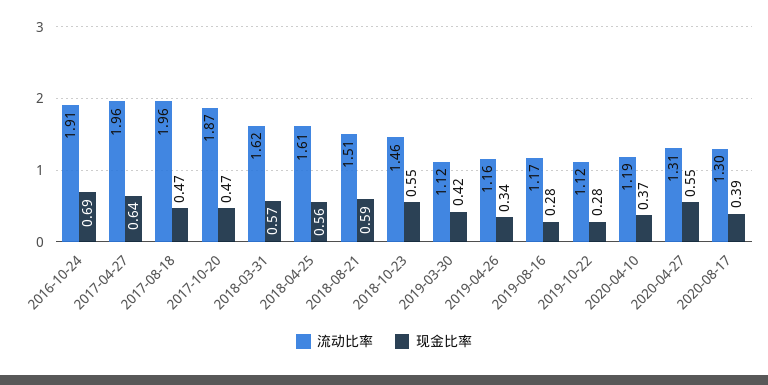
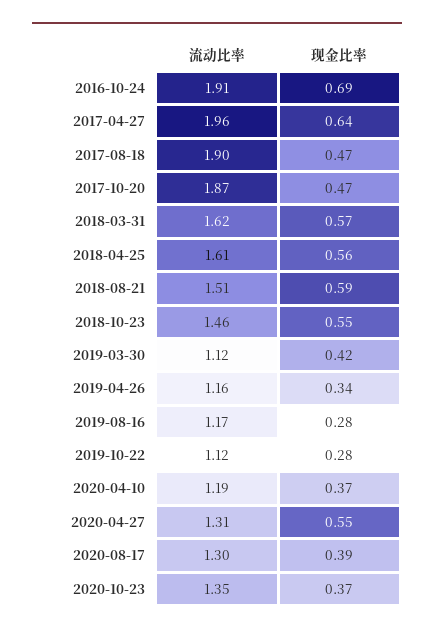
流动比率, 2017-08-18: 1.96 -> 1.9
流动比率, 2020-10-23: none -> 1.35
现金比率, 2020-10-23: none -> 0.37

